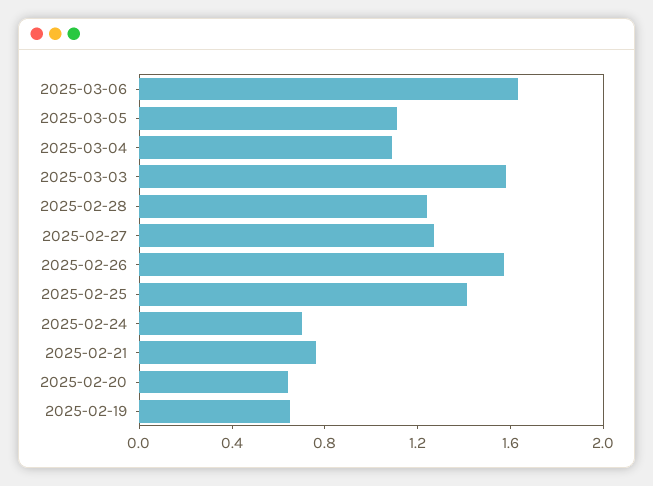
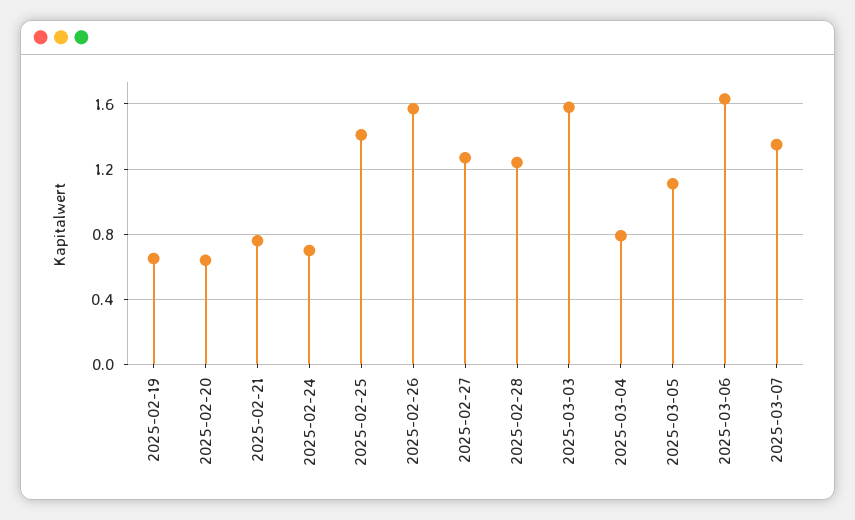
2025-03-04: 1.1 -> 0.8
2025-03-07: none -> 1.35

